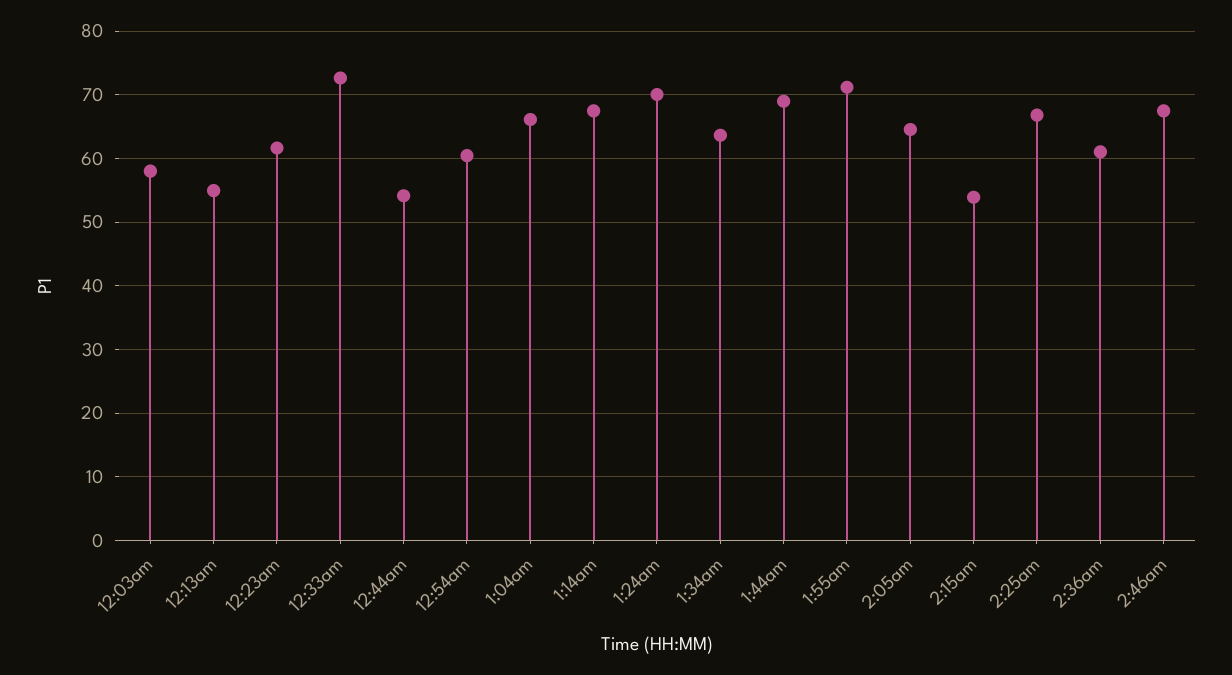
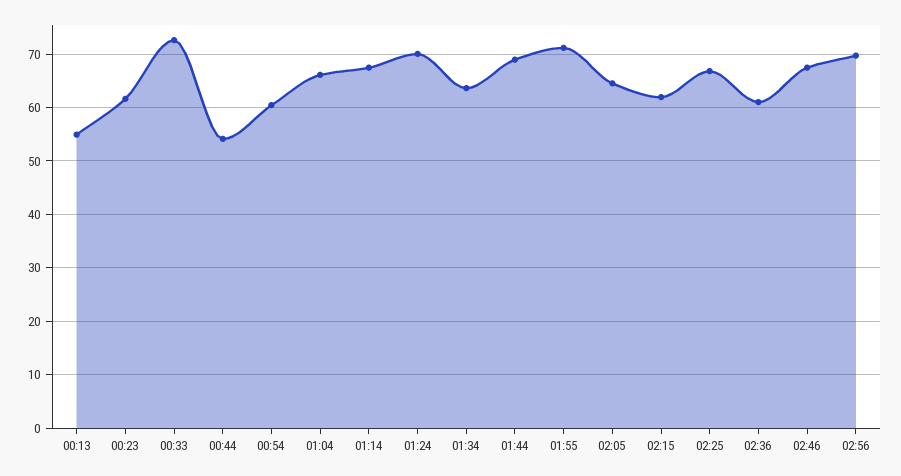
12:03am: 58 -> none
2:15am: 54 -> 62
02:56: none -> 70

